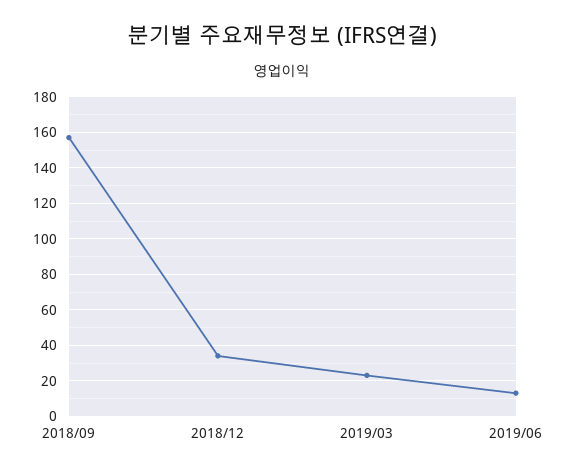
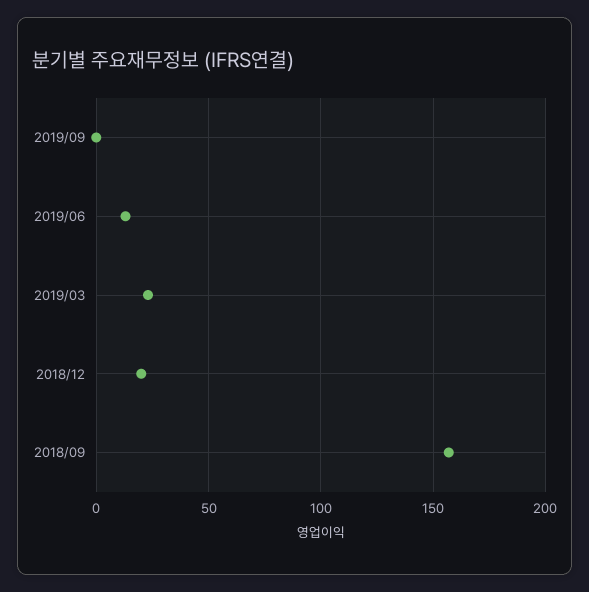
2018/12: 35 -> 20
2019/09: none -> 0

